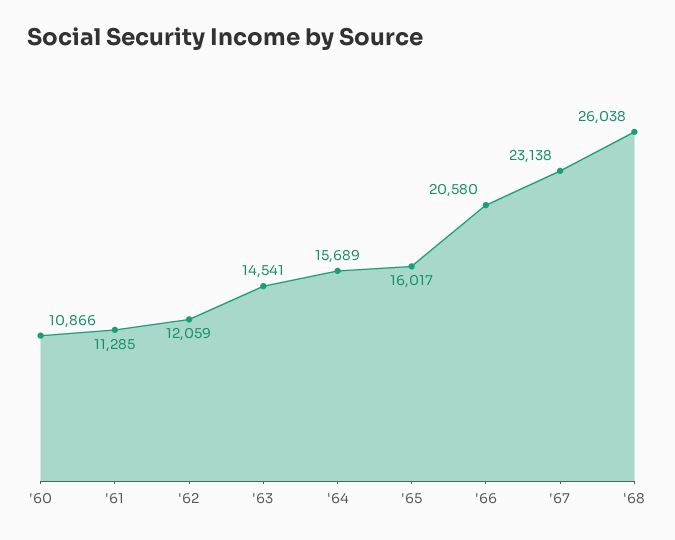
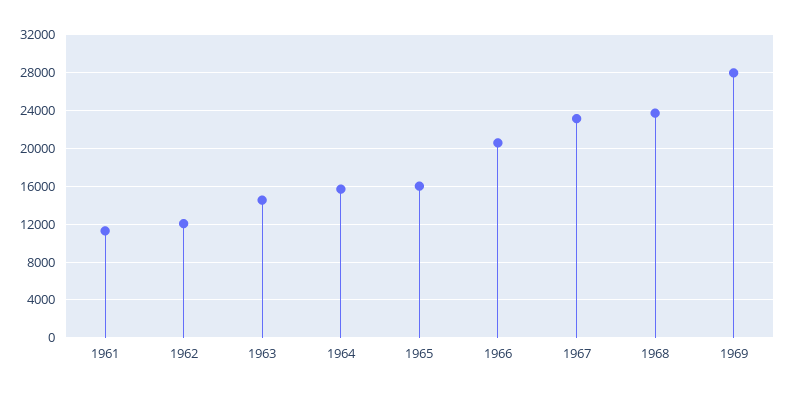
'60: 10866 -> none
'68: 26038 -> 24000
1969: none -> 28000

